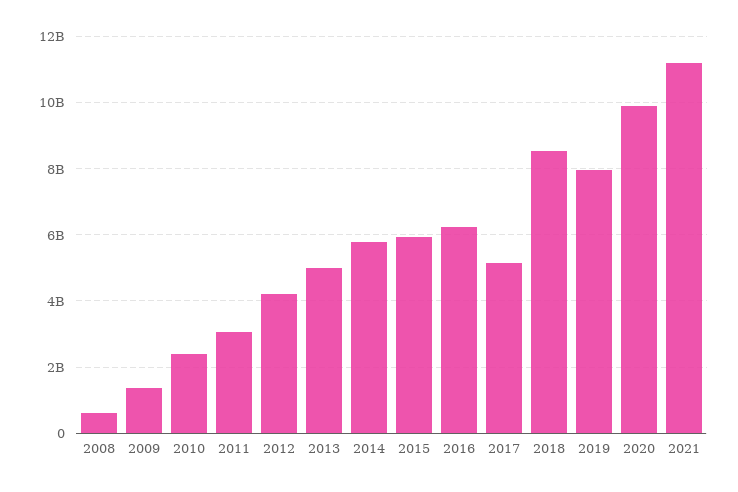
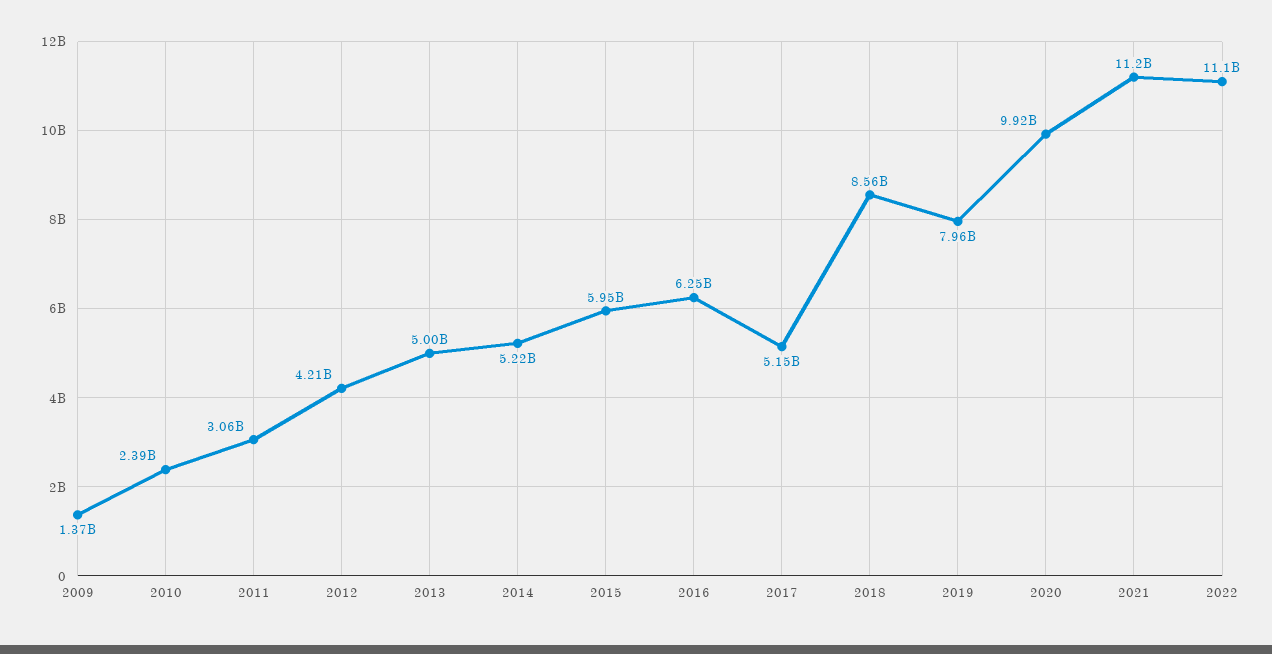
2008: 600000000 -> none
2014: 5800000000 -> 5220000000
2022: none -> 11100000000

